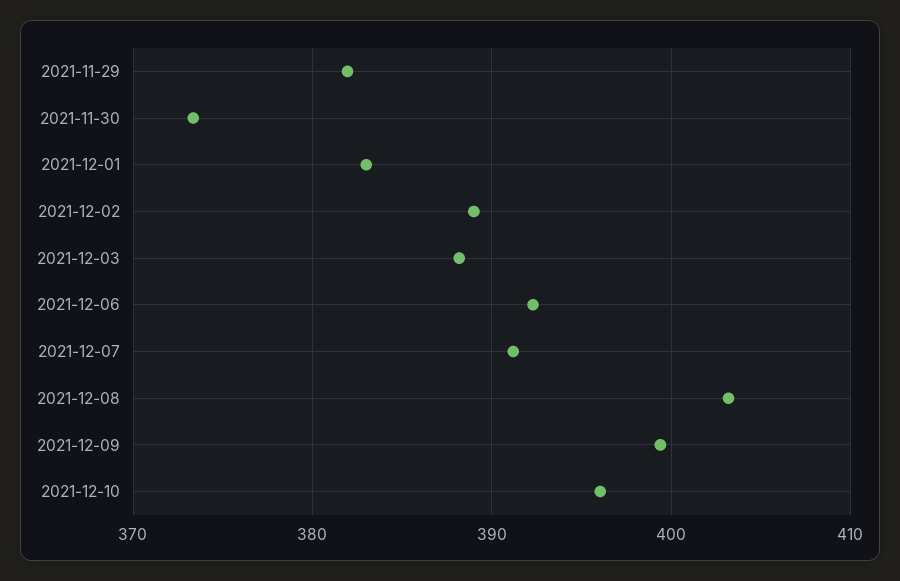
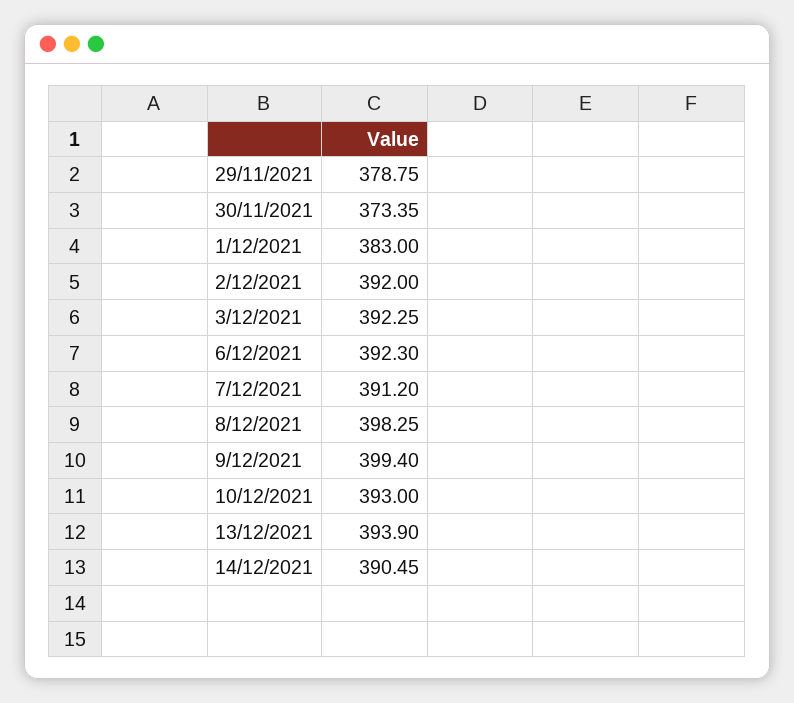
2021-11-29: 382 -> 378.75
2021-12-02: 389 -> 392
2021-12-03: 388 -> 392.25
2021-12-08: 403 -> 398.25
2021-12-10: 396 -> 393
13/12/2021: none -> 393.9
14/12/2021: none -> 390.45

